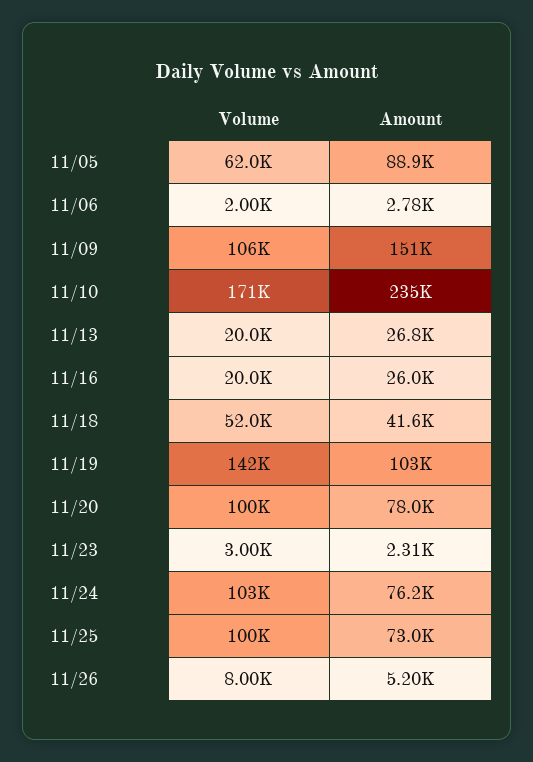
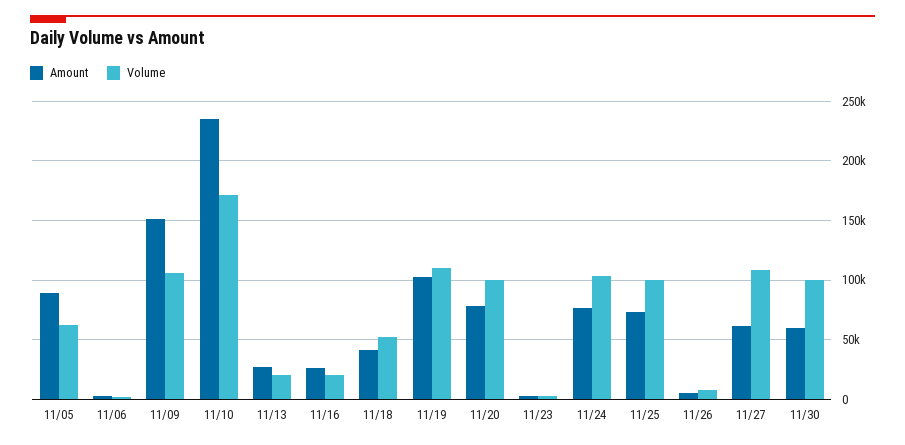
Volume, 11/19: 142000 -> 110000
Amount, 11/27: none -> 60000
Volume, 11/27: none -> 110000
Amount, 11/30: none -> 60000
Volume, 11/30: none -> 100000

